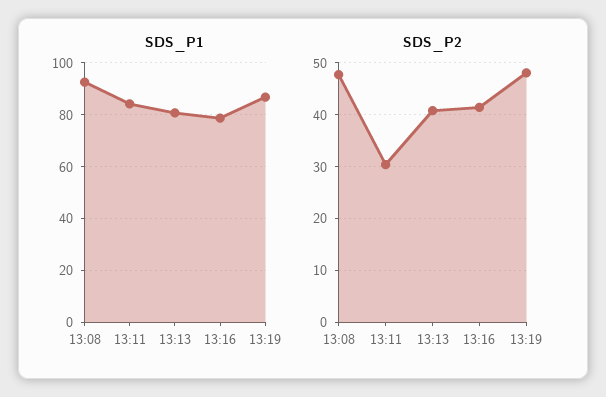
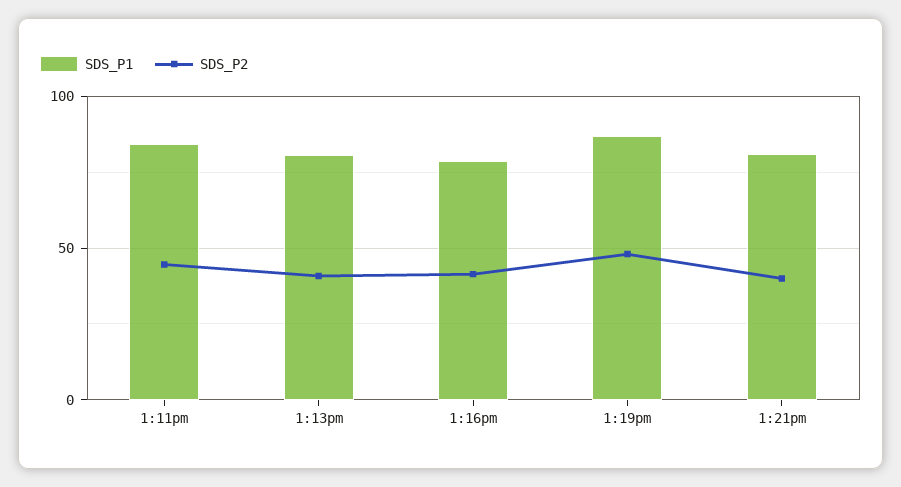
SDS_P1, 13:08: 92.5 -> none
SDS_P2, 13:08: 48 -> none
SDS_P2, 13:11: 30 -> 45
SDS_P1, 1:21pm: none -> 80
SDS_P2, 1:21pm: none -> 40

